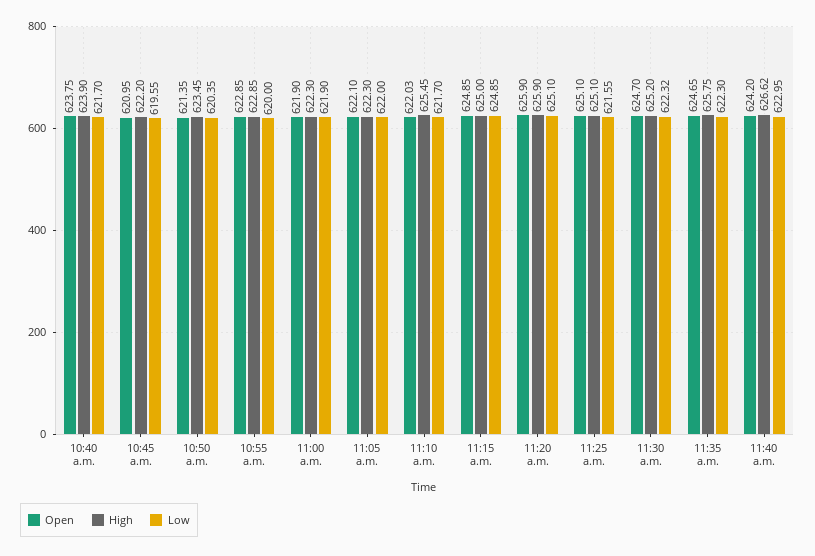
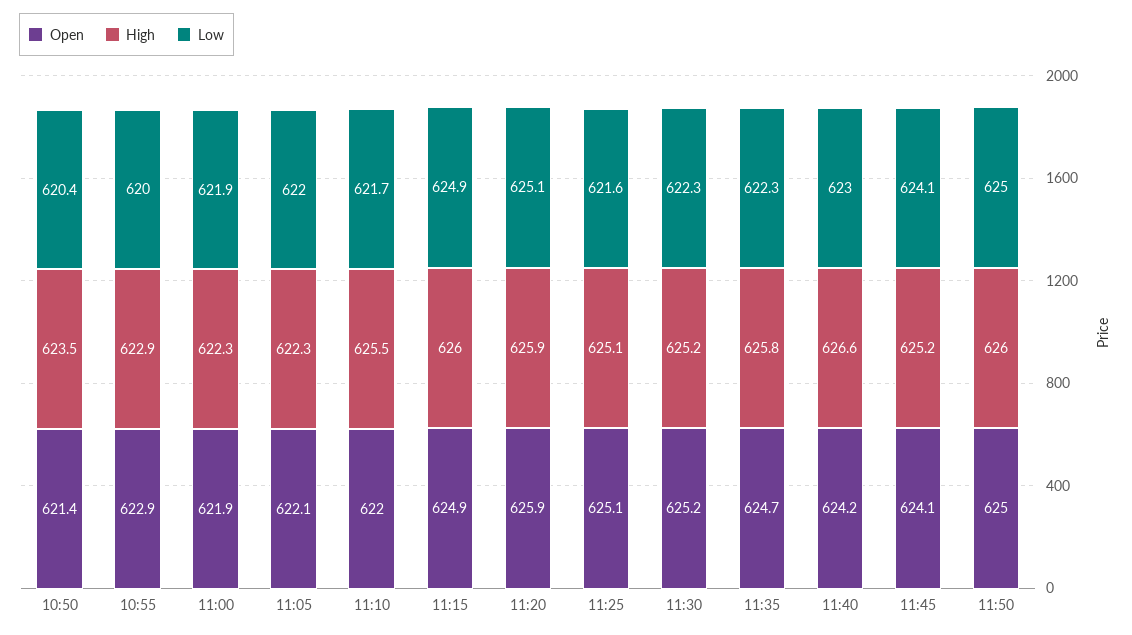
Open, 10:40 a.m.: 623.75 -> none
High, 10:40 a.m.: 623.9 -> none
Low, 10:40 a.m.: 621.7 -> none
Open, 10:45 a.m.: 620.95 -> none
High, 10:45 a.m.: 622.2 -> none
Low, 10:45 a.m.: 619.55 -> none
High, 11:15 a.m.: 625 -> 626
Open, 11:30 a.m.: 624.7 -> 625.2
Open, 11:45: none -> 624.1
High, 11:45: none -> 625.2
Low, 11:45: none -> 624.1
Open, 11:50: none -> 625
High, 11:50: none -> 626
Low, 11:50: none -> 625

